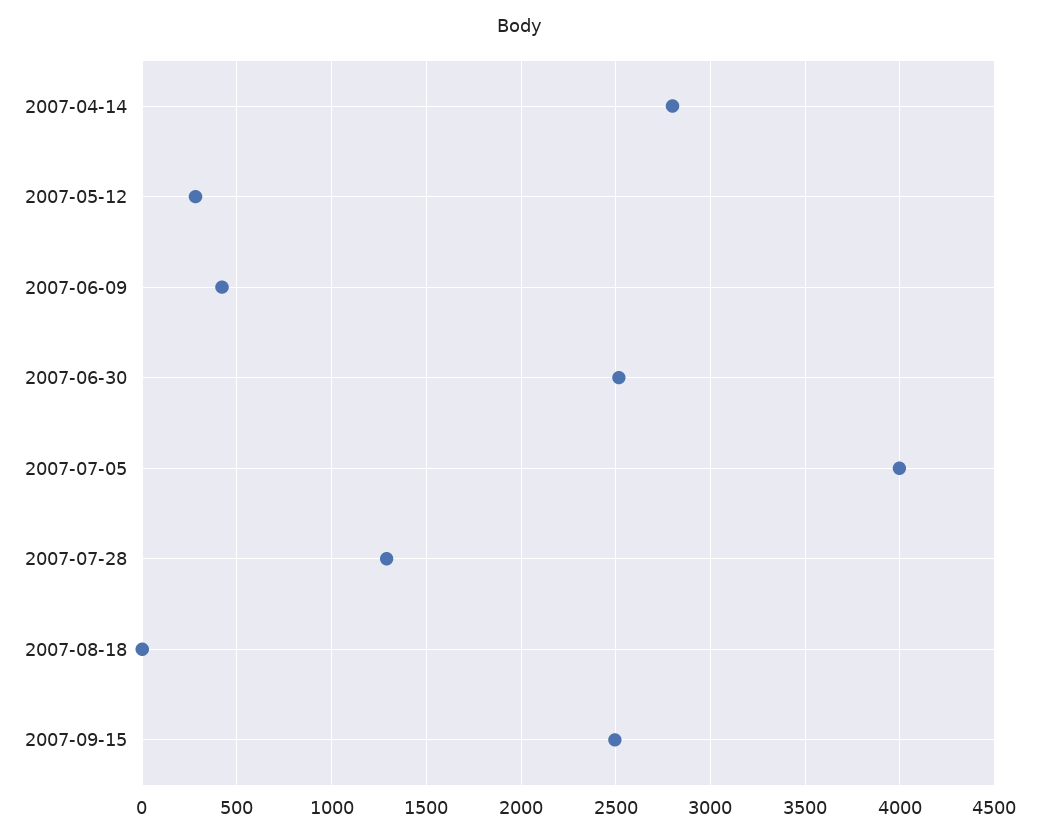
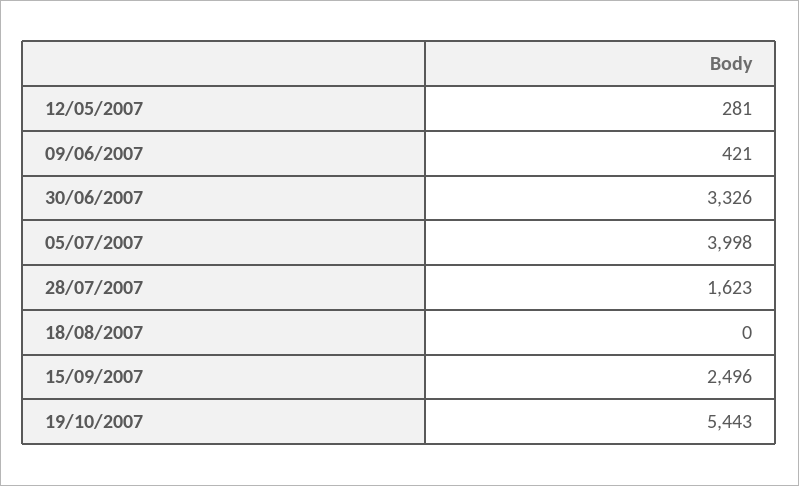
2007-04-14: 2800 -> none
2007-06-30: 2500 -> 3326
2007-07-28: 1300 -> 1623
19/10/2007: none -> 5443

